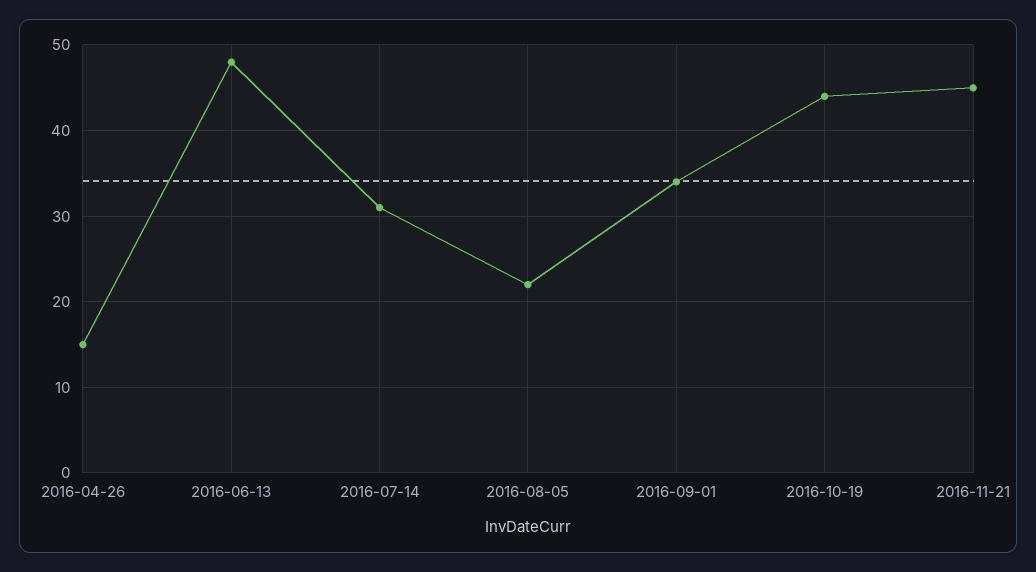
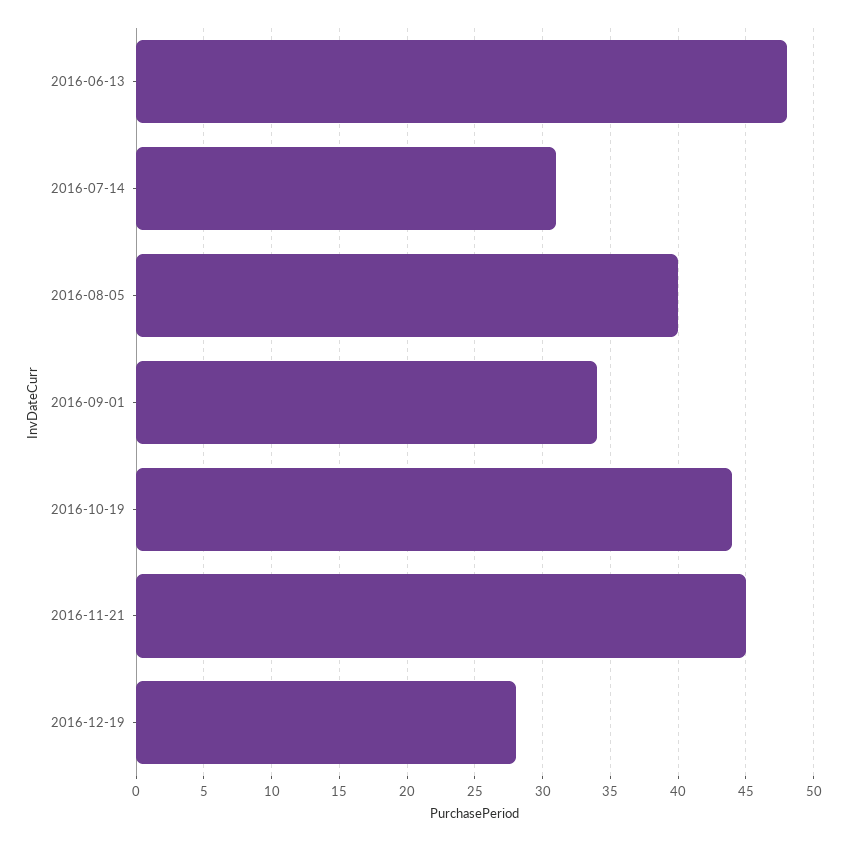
2016-04-26: 15 -> none
2016-08-05: 22 -> 40
2016-12-19: none -> 28

